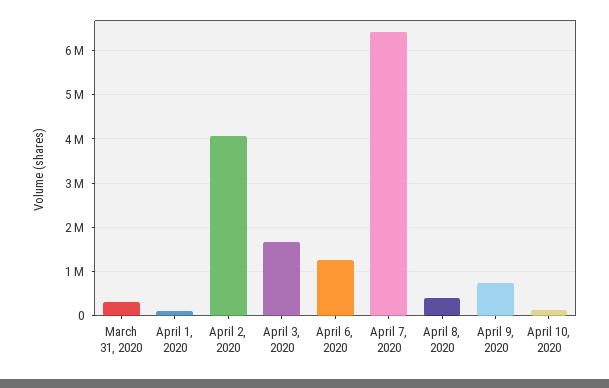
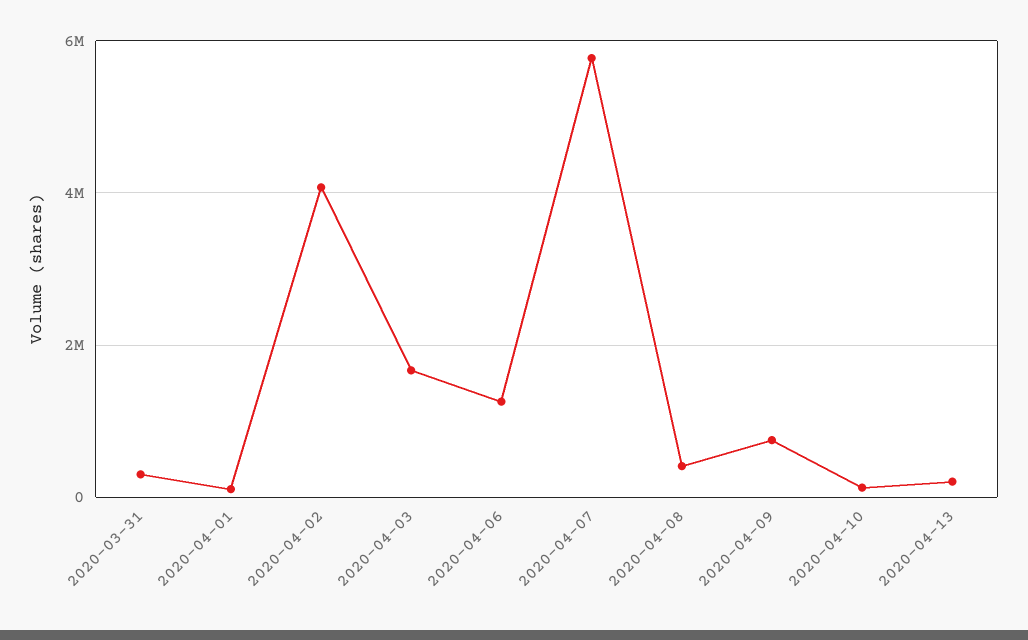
April 7, 2020: 6400000 -> 5800000
2020-04-13: none -> 200000

